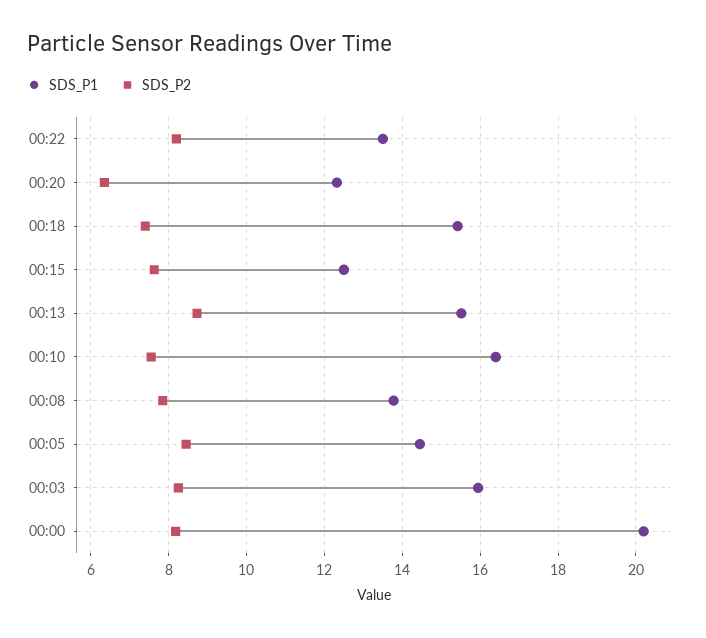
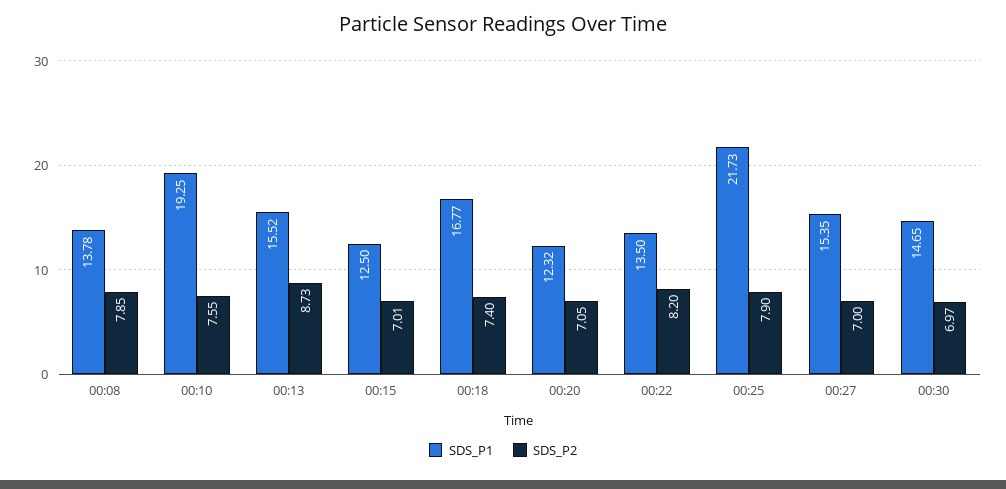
SDS_P2, 00:20: 6.4 -> 7.05
SDS_P1, 00:18: 15.4 -> 16.77
SDS_P2, 00:15: 7.6 -> 7.01
SDS_P1, 00:10: 16.4 -> 19.25
SDS_P1, 00:05: 14.4 -> none
SDS_P2, 00:05: 8.4 -> none
SDS_P1, 00:03: 16 -> none
SDS_P2, 00:03: 8.2 -> none
SDS_P1, 00:00: 20.2 -> none
SDS_P2, 00:00: 8.2 -> none
SDS_P1, 00:25: none -> 21.73
SDS_P2, 00:25: none -> 7.9
SDS_P1, 00:27: none -> 15.35
SDS_P2, 00:27: none -> 7
SDS_P1, 00:30: none -> 14.65
SDS_P2, 00:30: none -> 6.97

